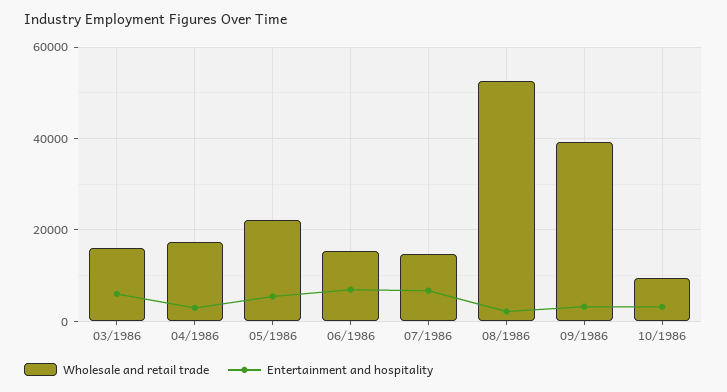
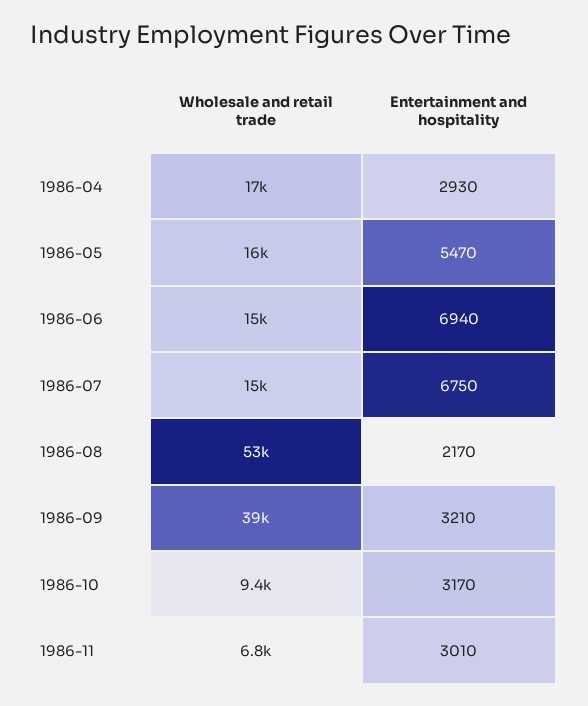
Wholesale and retail trade, 03/1986: 16000 -> none
Entertainment and hospitality, 03/1986: 6000 -> none
Wholesale and retail trade, 05/1986: 22000 -> 16000
Wholesale and retail trade, 1986-11: none -> 6800
Entertainment and hospitality, 1986-11: none -> 3010

